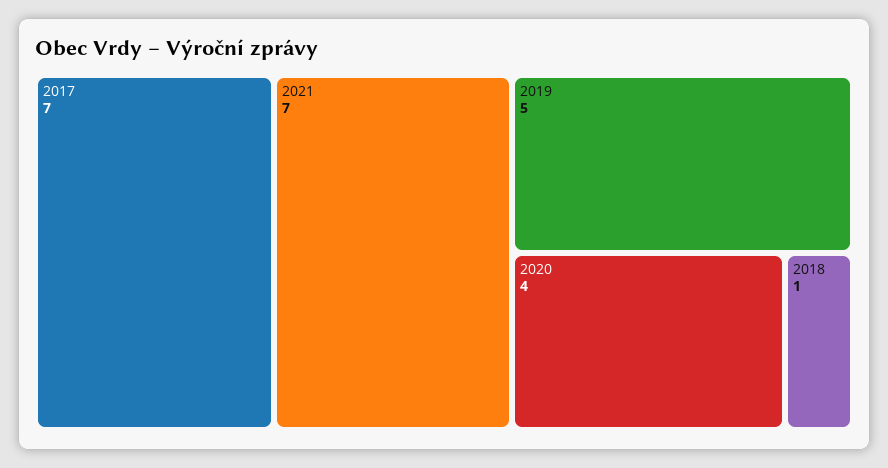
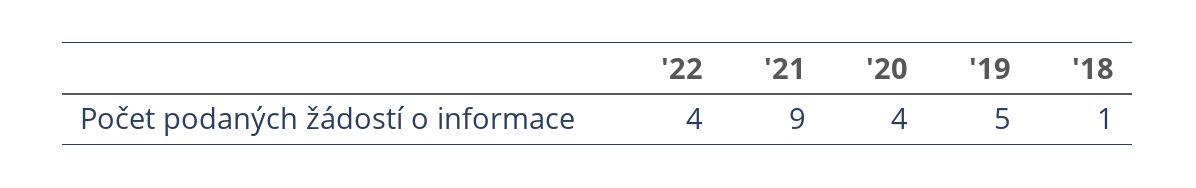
2017: 7 -> none
2021: 7 -> 9
'22: none -> 4

